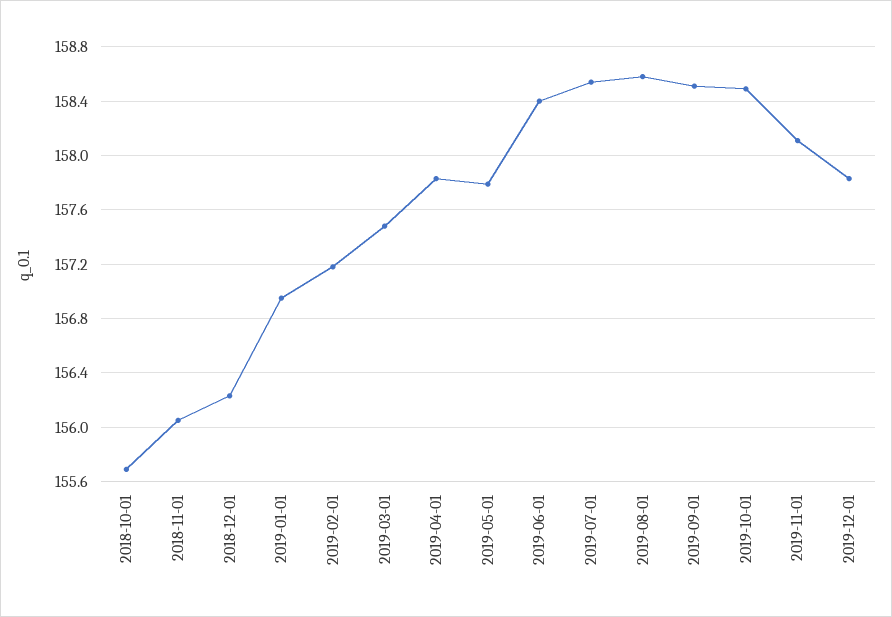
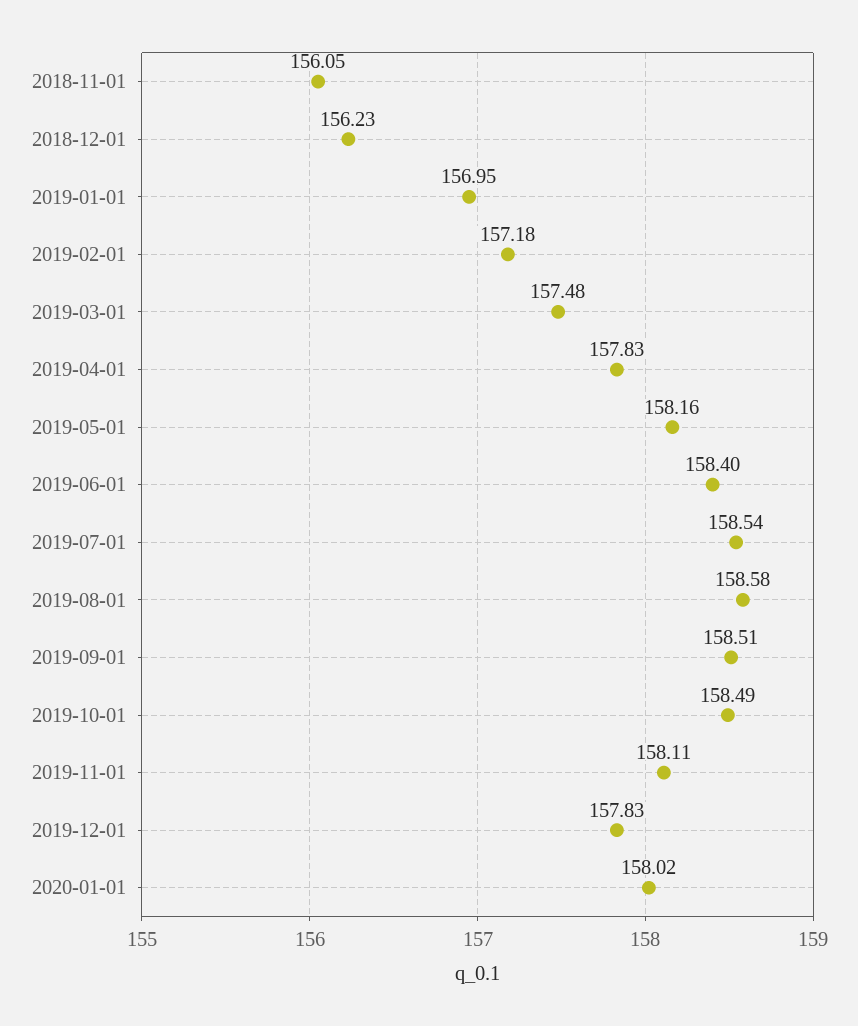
2018-10-01: 155.7 -> none
2019-05-01: 157.8 -> 158.16
2020-01-01: none -> 158.02

